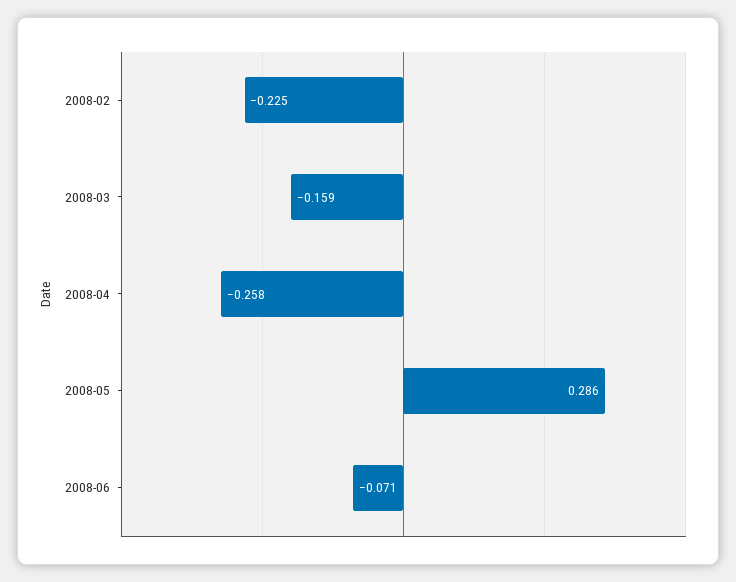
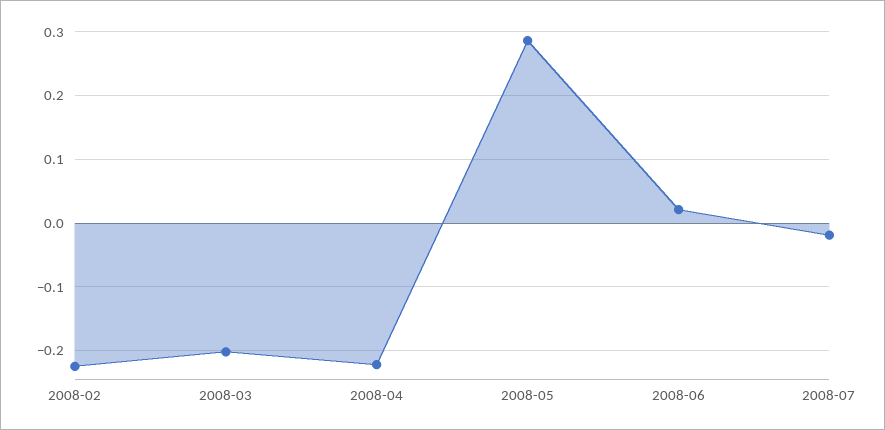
2008-03: -0.159 -> -0.2
2008-04: -0.258 -> -0.22
2008-06: -0.071 -> 0.02
2008-07: none -> -0.02

